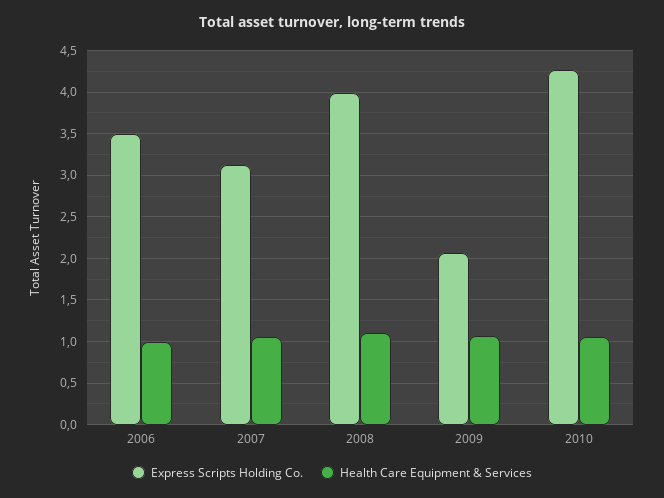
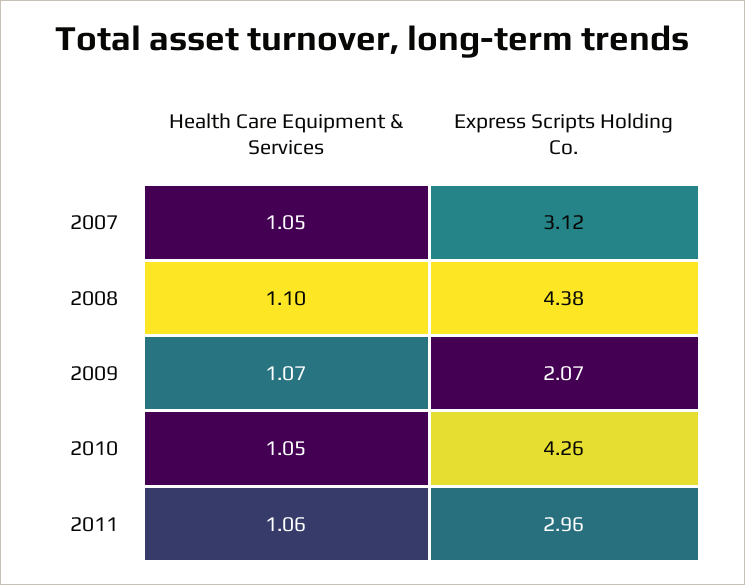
Express Scripts Holding Co., 2006: 3.5 -> none
Health Care Equipment & Services, 2006: 1 -> none
Express Scripts Holding Co., 2008: 4 -> 4.38
Health Care Equipment & Services, 2011: none -> 1.06
Express Scripts Holding Co., 2011: none -> 2.96

